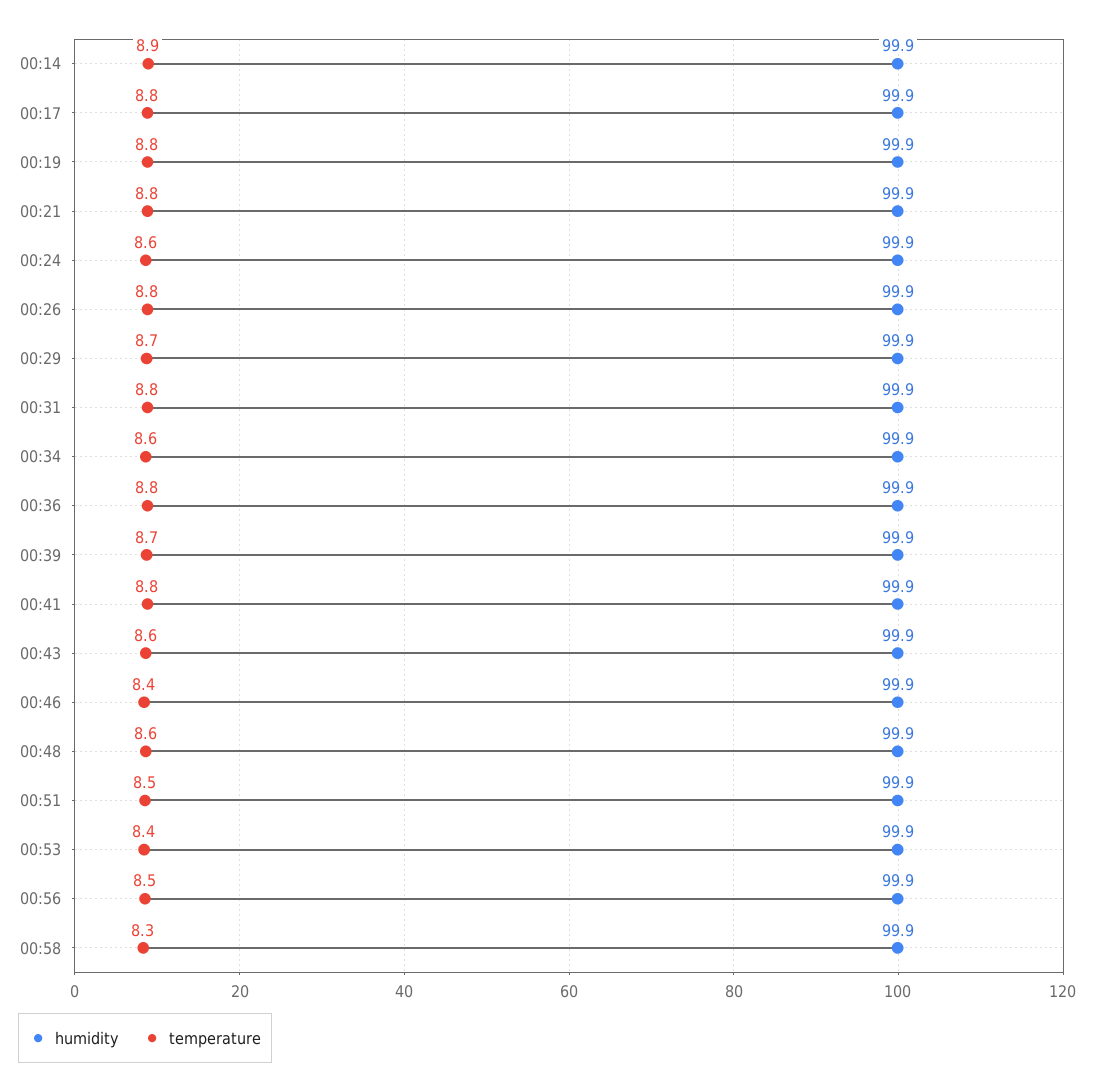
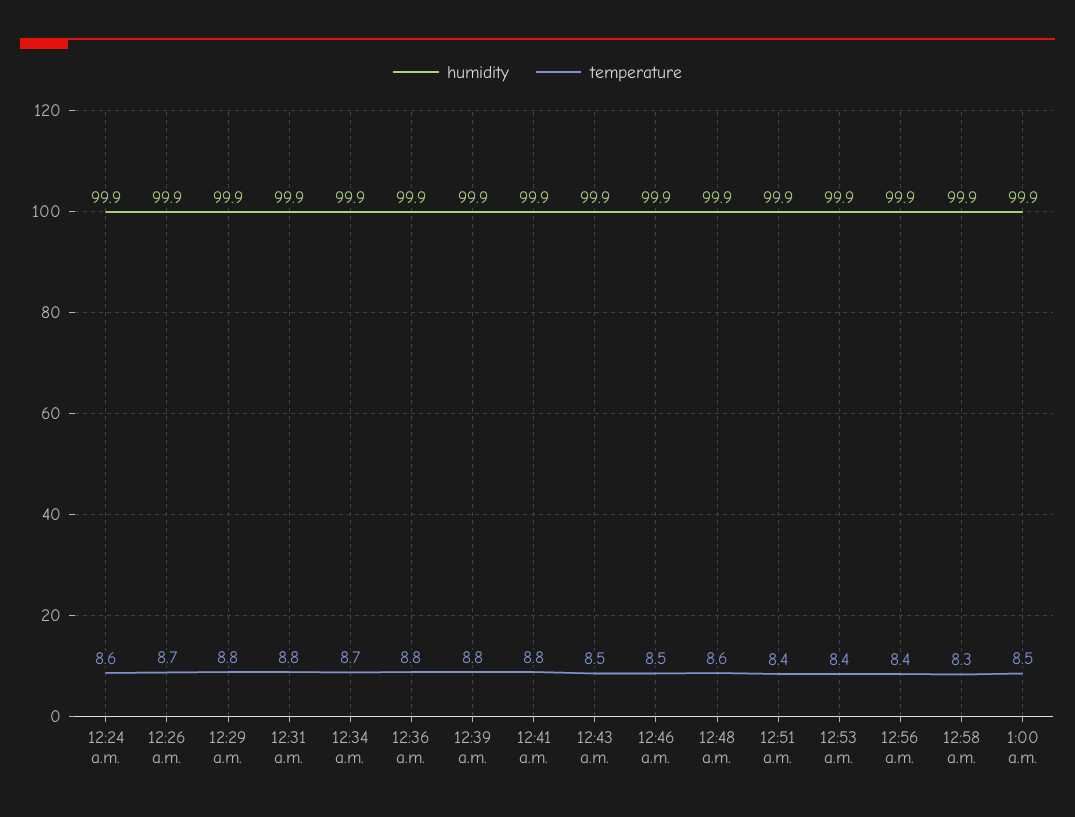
humidity, 00:14: 99.9 -> none
temperature, 00:14: 8.9 -> none
humidity, 00:17: 99.9 -> none
temperature, 00:17: 8.8 -> none
humidity, 00:19: 99.9 -> none
temperature, 00:19: 8.8 -> none
humidity, 00:21: 99.9 -> none
temperature, 00:21: 8.8 -> none
temperature, 00:26: 8.8 -> 8.7
temperature, 00:29: 8.7 -> 8.8
temperature, 00:34: 8.6 -> 8.7
temperature, 00:39: 8.7 -> 8.8
temperature, 00:43: 8.6 -> 8.5
temperature, 00:46: 8.4 -> 8.5
temperature, 00:51: 8.5 -> 8.4
temperature, 00:56: 8.5 -> 8.4
humidity, 1:00 a.m.: none -> 99.9
temperature, 1:00 a.m.: none -> 8.5

